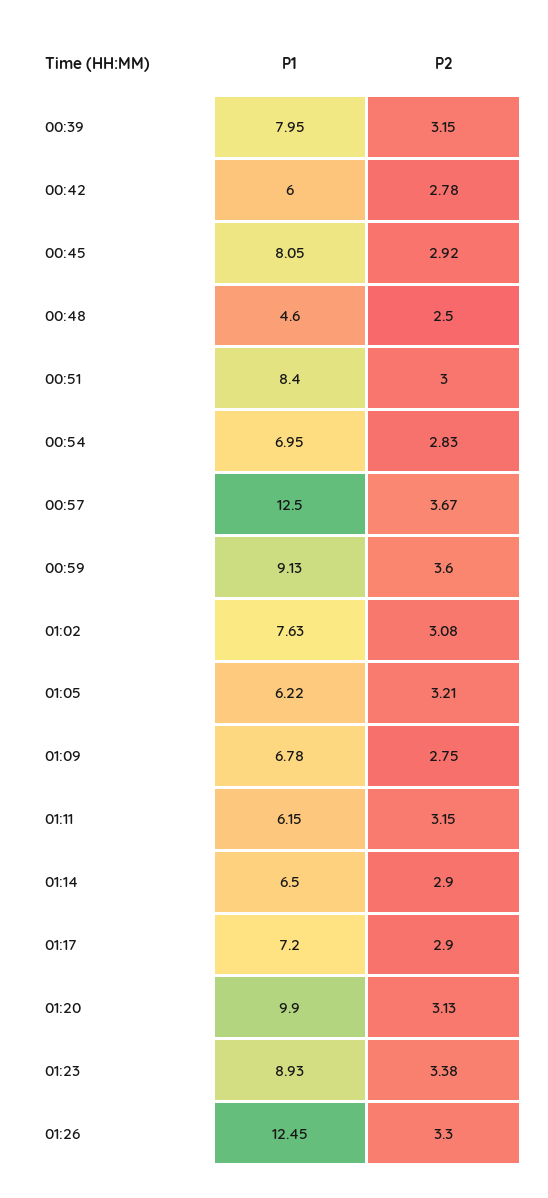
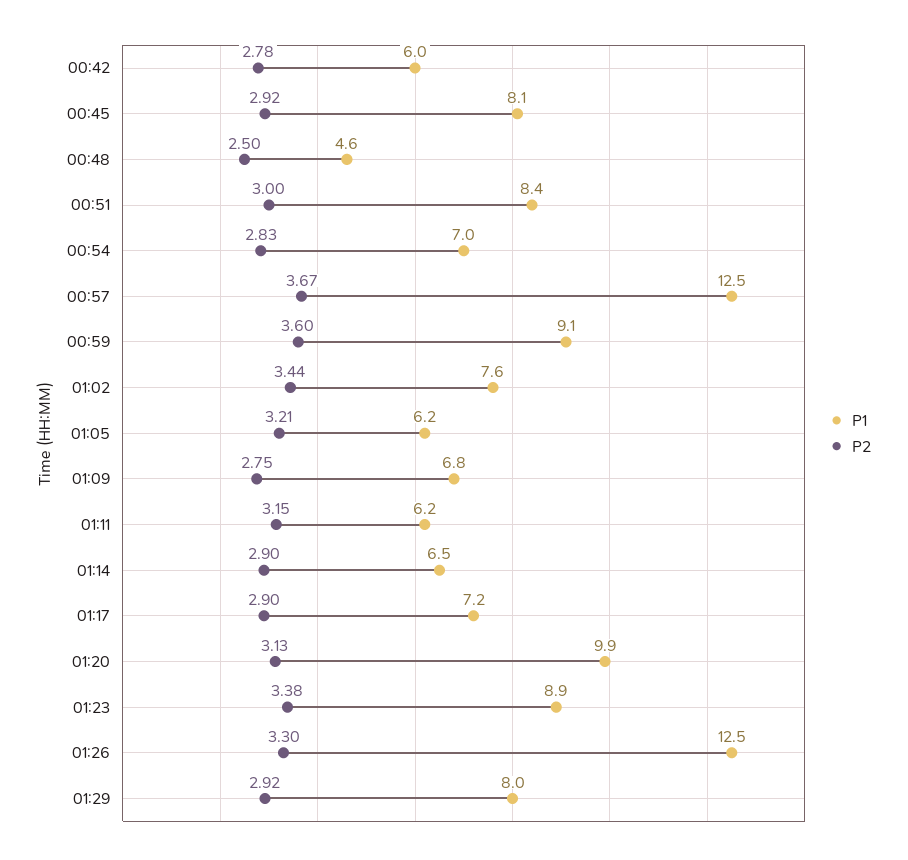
P1, 00:39: 7.95 -> none
P2, 00:39: 3.15 -> none
P2, 01:02: 3.08 -> 3.44
P1, 01:29: none -> 8
P2, 01:29: none -> 2.92

